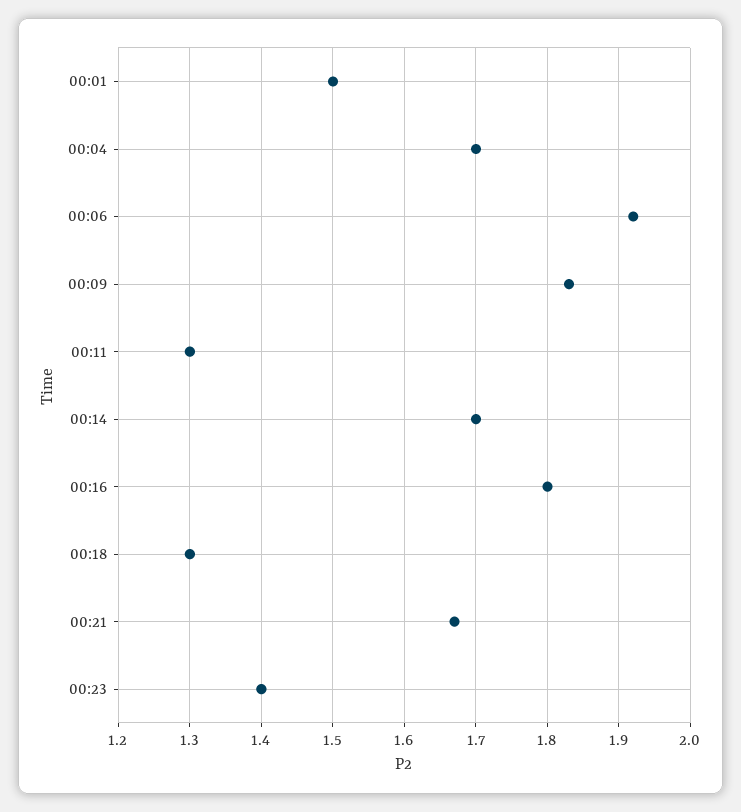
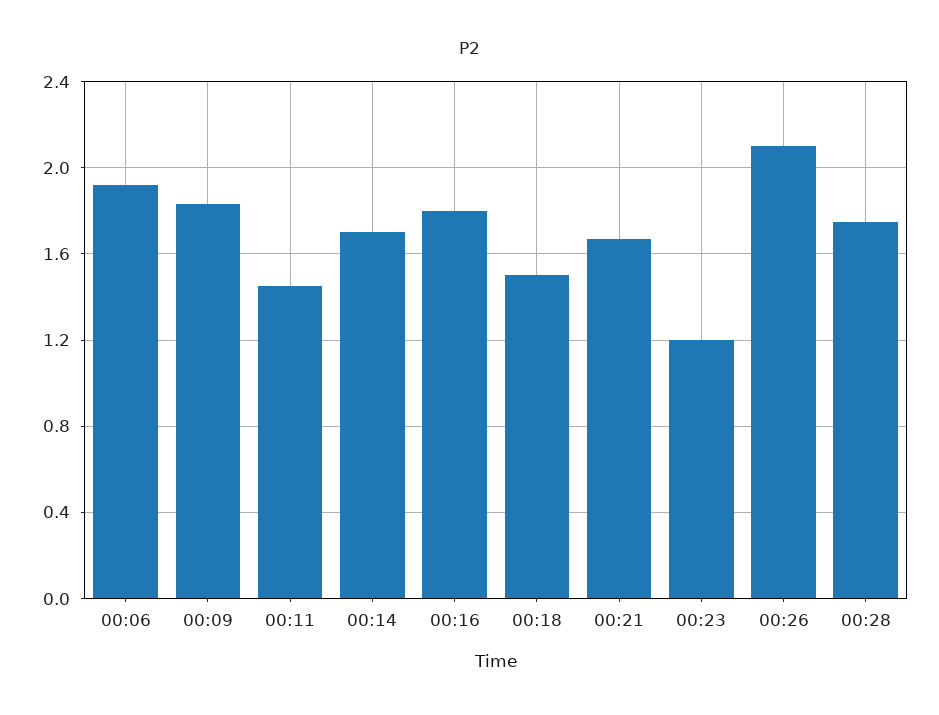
00:01: 1.5 -> none
00:04: 1.7 -> none
00:11: 1.3 -> 1.45
00:18: 1.3 -> 1.5
00:23: 1.4 -> 1.2
00:26: none -> 2.1
00:28: none -> 1.75

